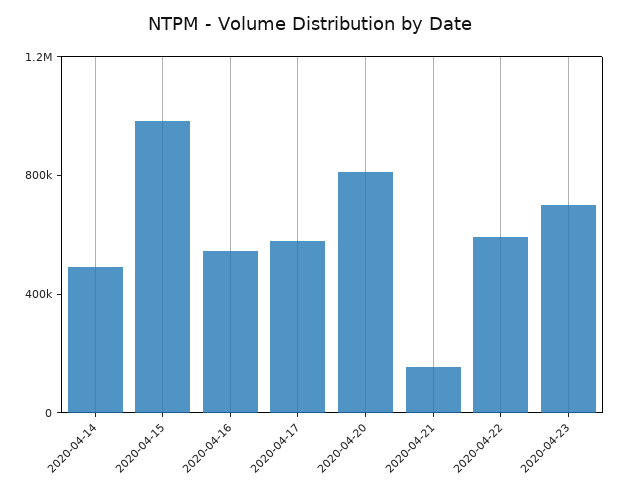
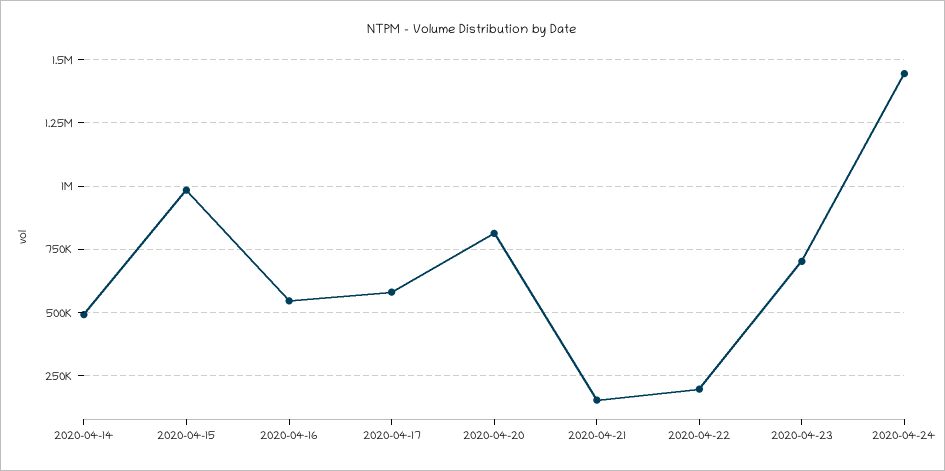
2020-04-22: 600000 -> 200000
2020-04-24: none -> 1450000

